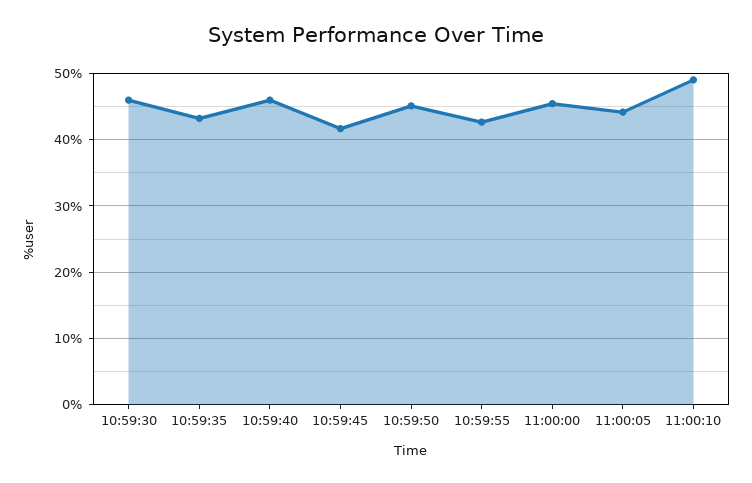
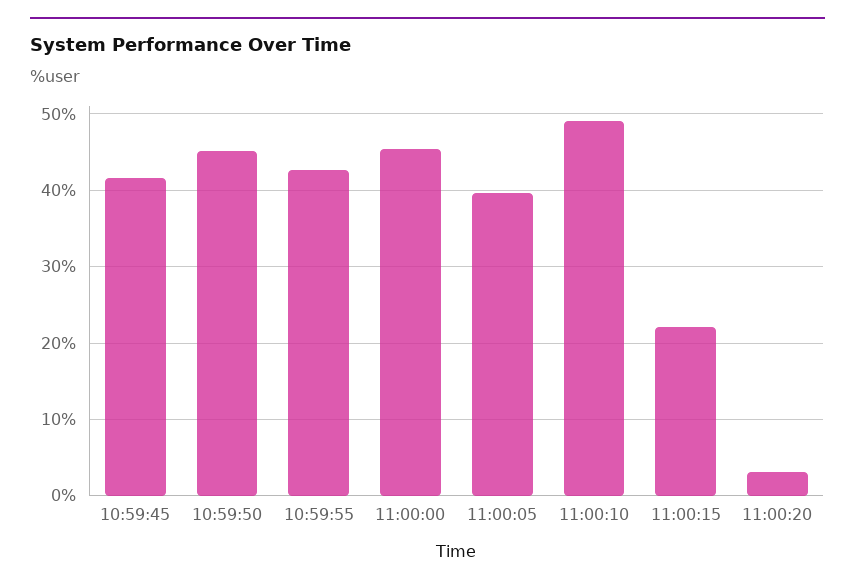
10:59:30: 46 -> none
10:59:35: 43 -> none
10:59:40: 46 -> none
11:00:05: 44 -> 40
11:00:15: none -> 22
11:00:20: none -> 3

